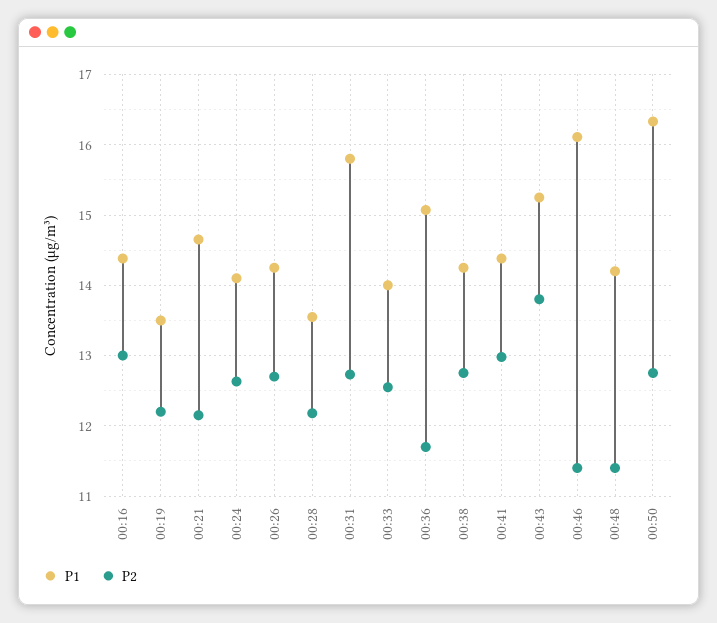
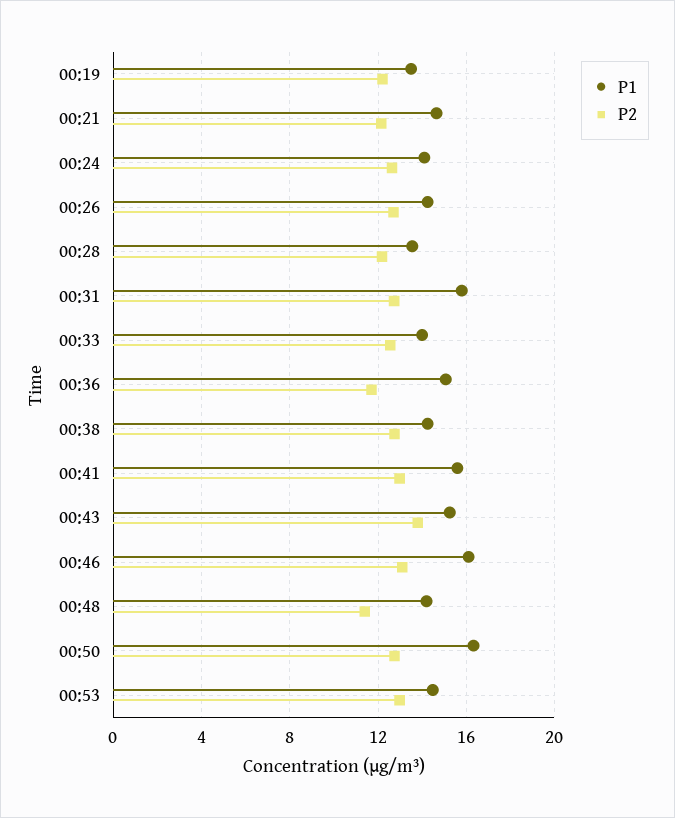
P1, 00:16: 14.4 -> none
P2, 00:16: 13 -> none
P1, 00:41: 14.4 -> 15.5
P2, 00:46: 11.4 -> 13
P1, 00:53: none -> 14.5
P2, 00:53: none -> 13

